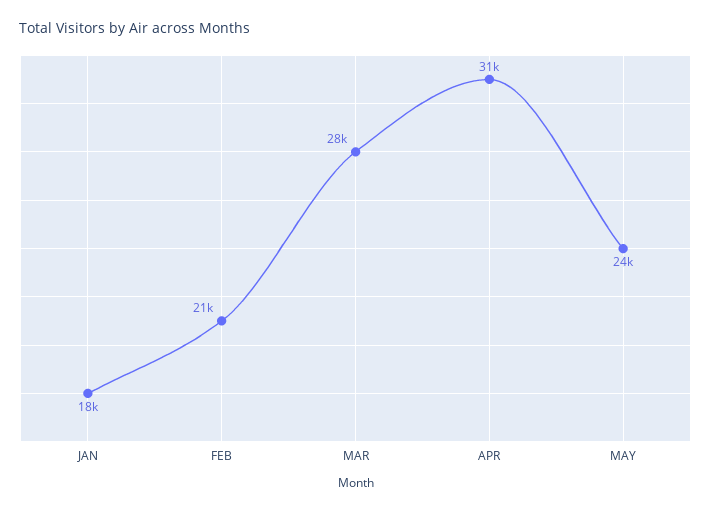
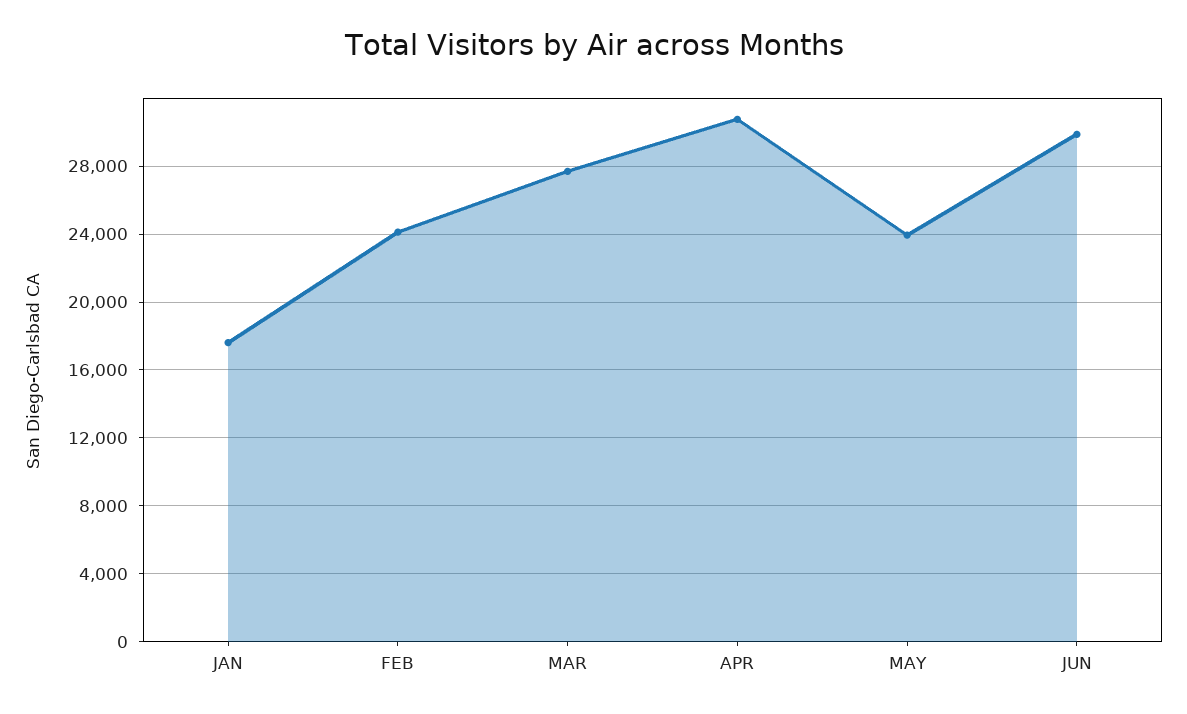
FEB: 21000 -> 24000
JUN: none -> 30000

